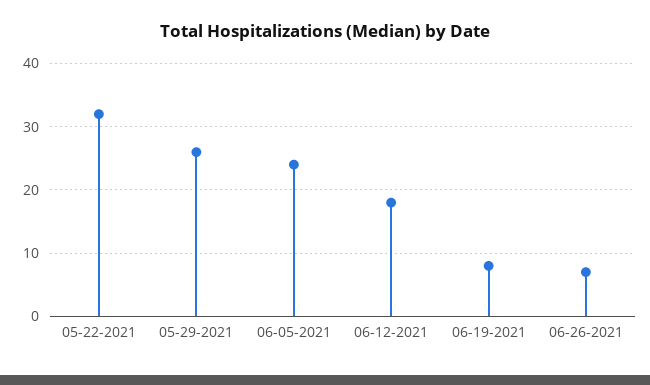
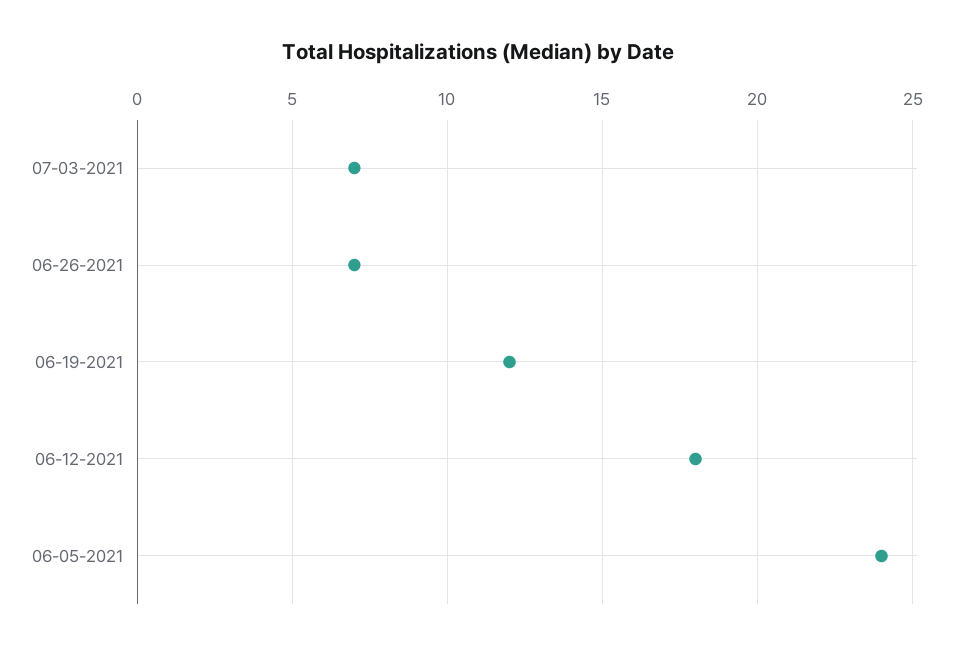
05-22-2021: 32 -> none
05-29-2021: 26 -> none
06-19-2021: 8 -> 12
07-03-2021: none -> 7

